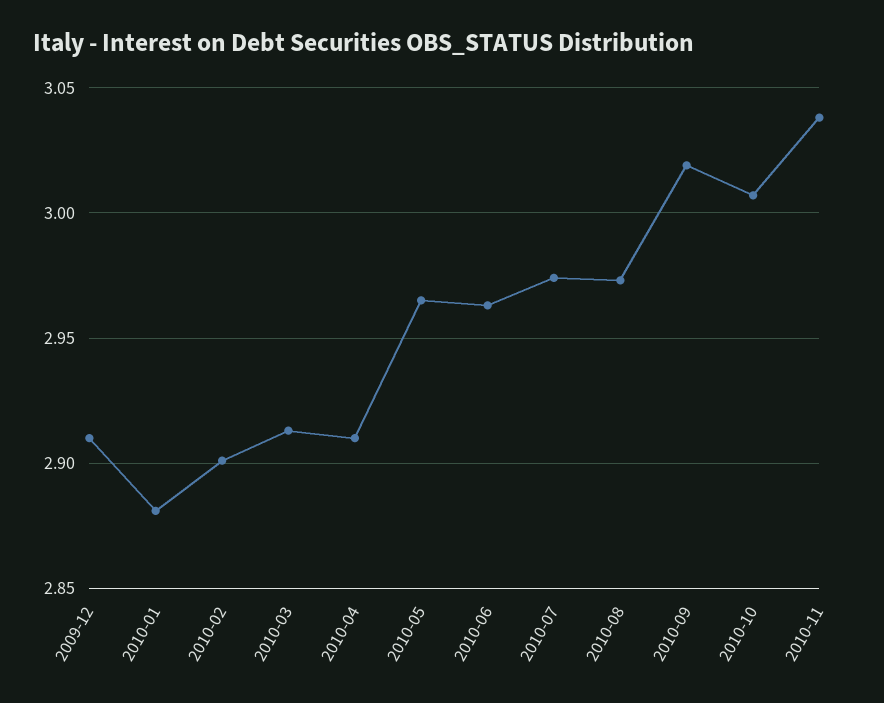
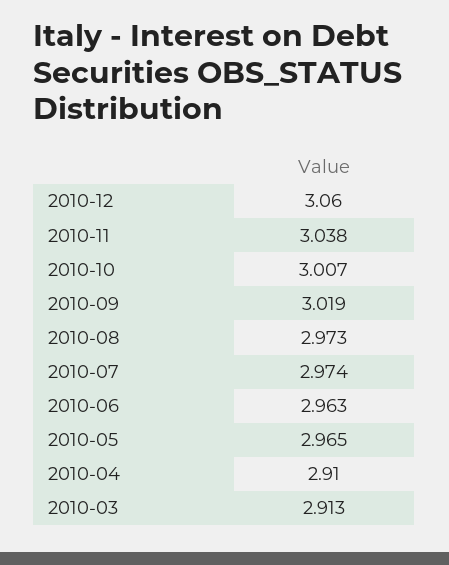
2009-12: 2.91 -> none
2010-01: 2.88 -> none
2010-02: 2.9 -> none
2010-12: none -> 3.06

